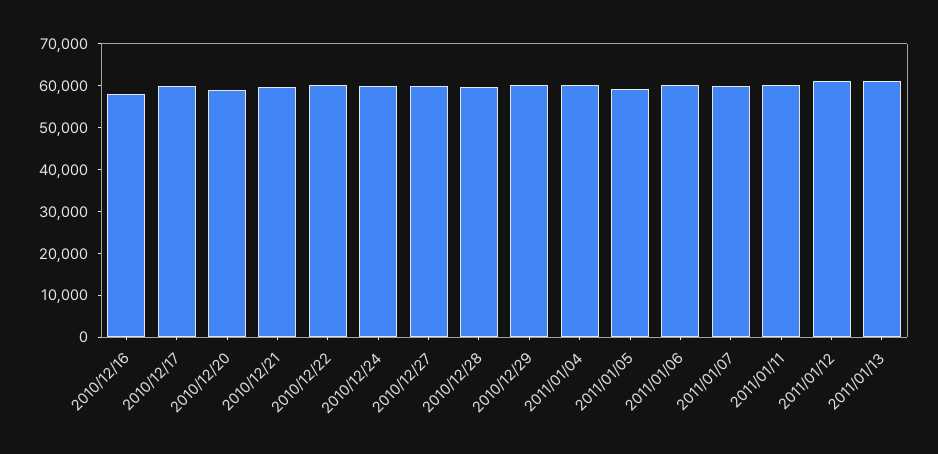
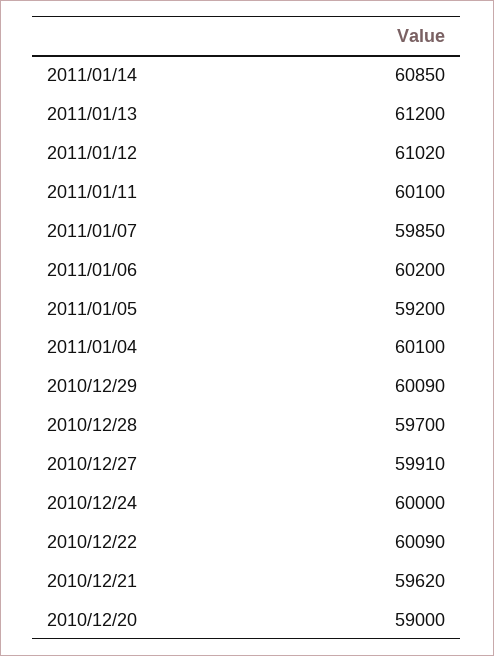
2010/12/16: 58000 -> none
2010/12/17: 60000 -> none
2011/01/14: none -> 60850

